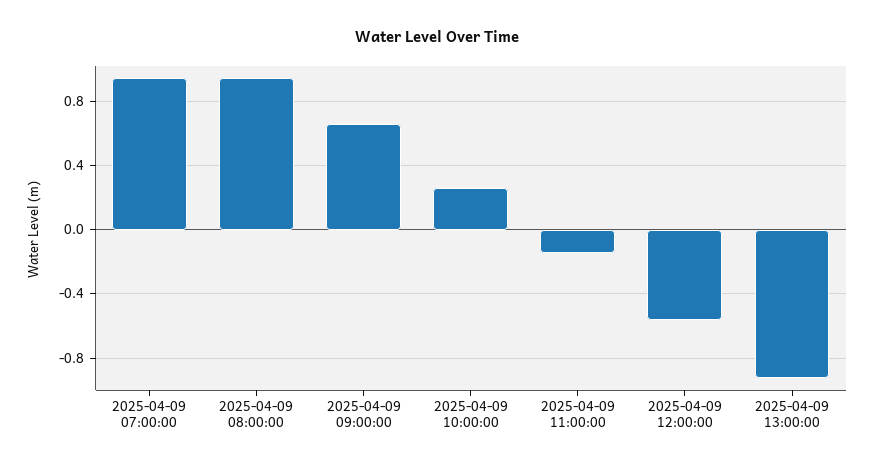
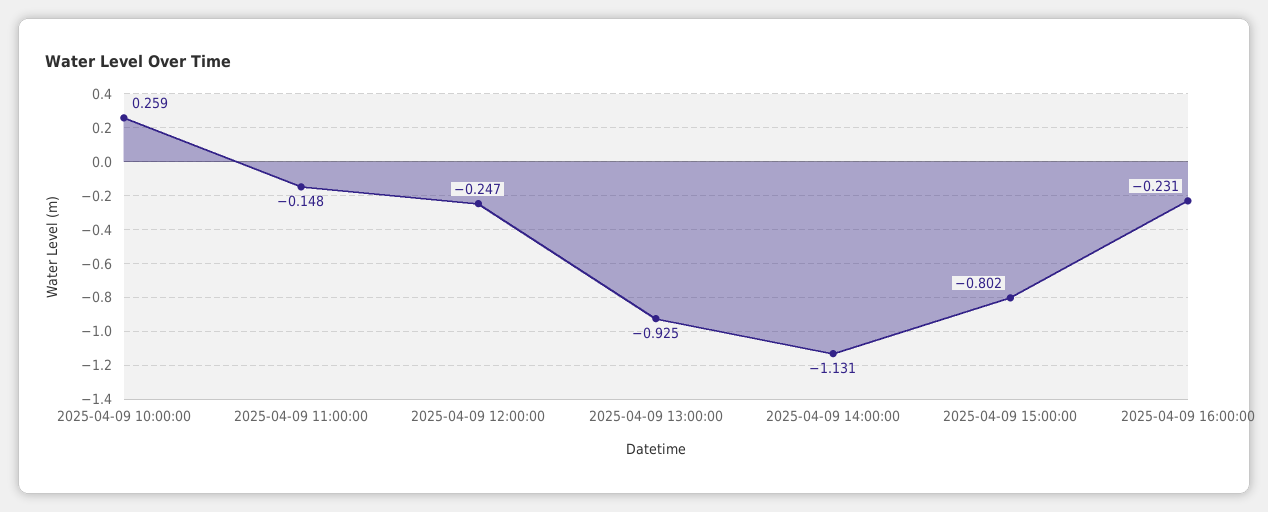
2025-04-09 07:00:00: 0.95 -> none
2025-04-09 08:00:00: 0.95 -> none
2025-04-09 09:00:00: 0.65 -> none
2025-04-09 12:00:00: -0.55 -> -0.247
2025-04-09 14:00:00: none -> -1.131
2025-04-09 15:00:00: none -> -0.802
2025-04-09 16:00:00: none -> -0.231

